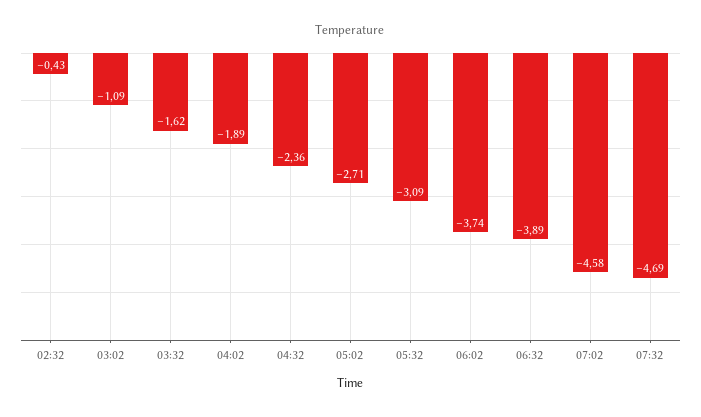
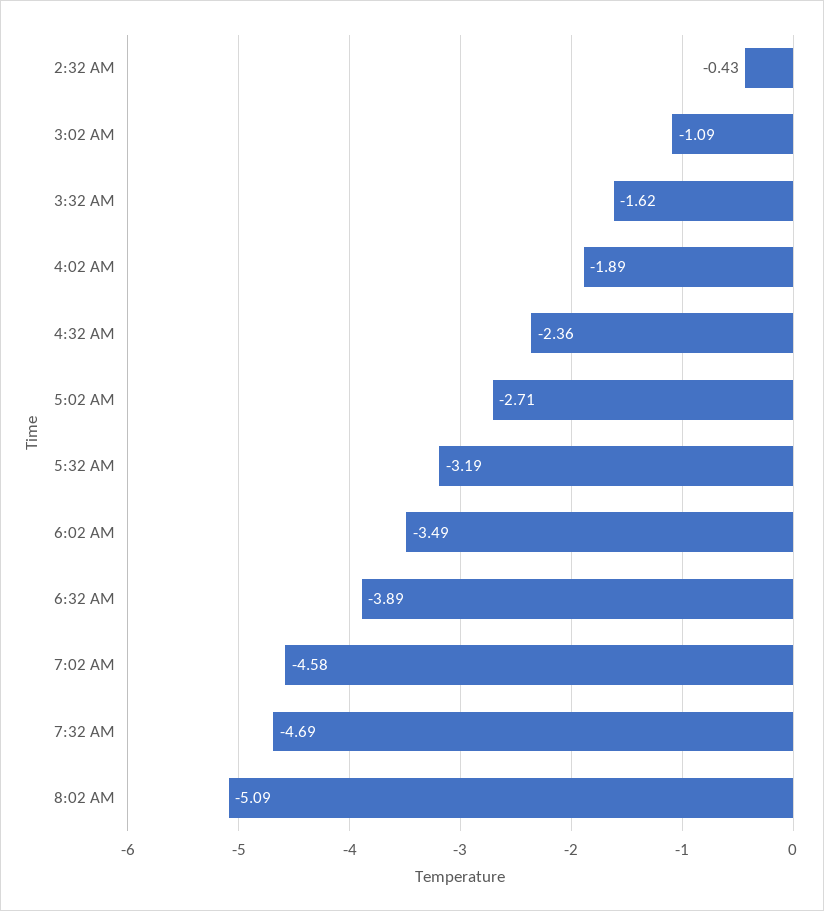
05:32: -3.09 -> -3.19
06:02: -3.74 -> -3.49
8:02 AM: none -> -5.09

